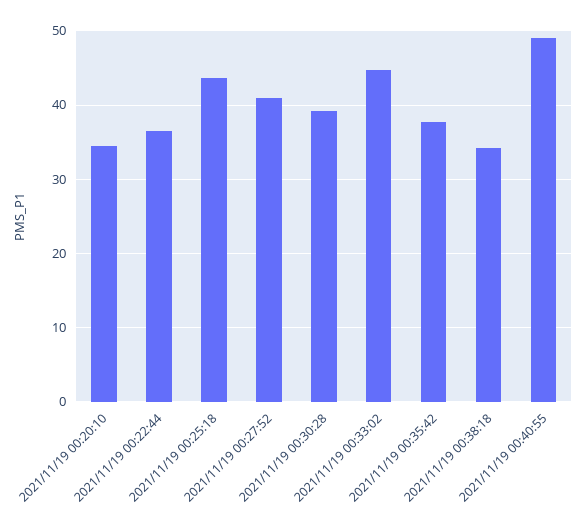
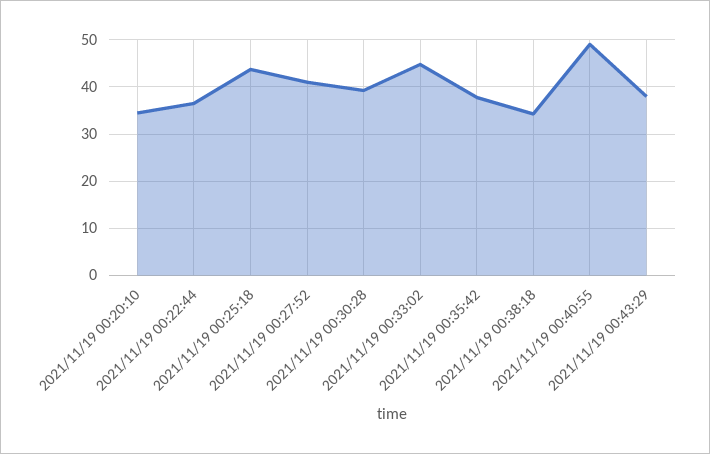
2021/11/19 00:43:29: none -> 38

